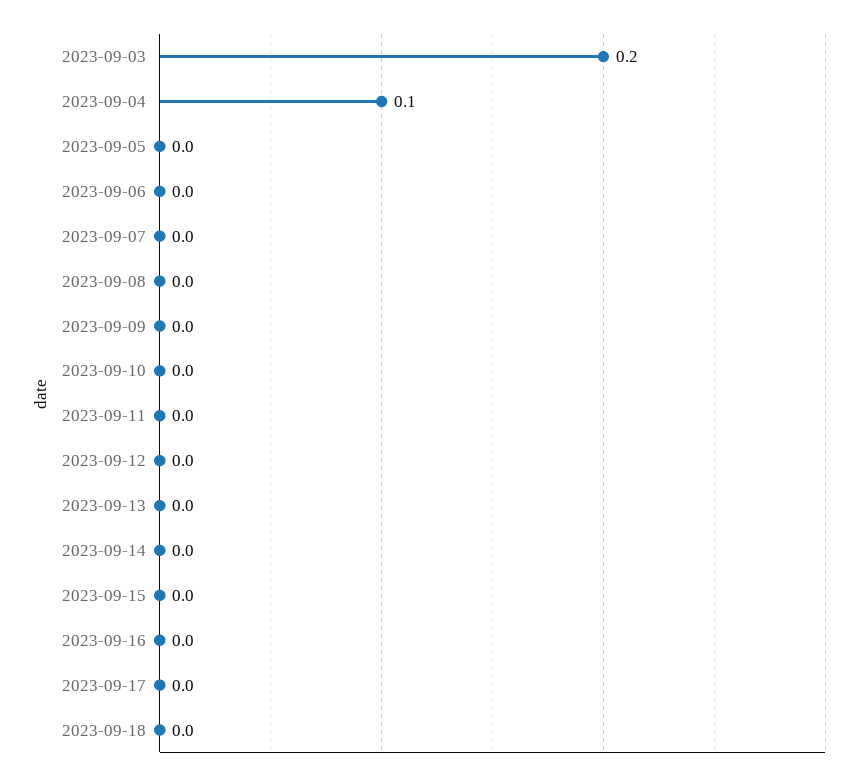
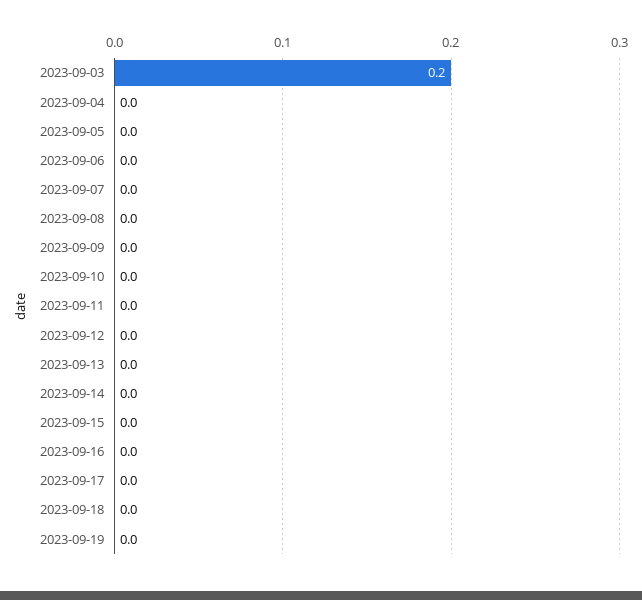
2023-09-04: 0.1 -> 0
2023-09-19: none -> 0

